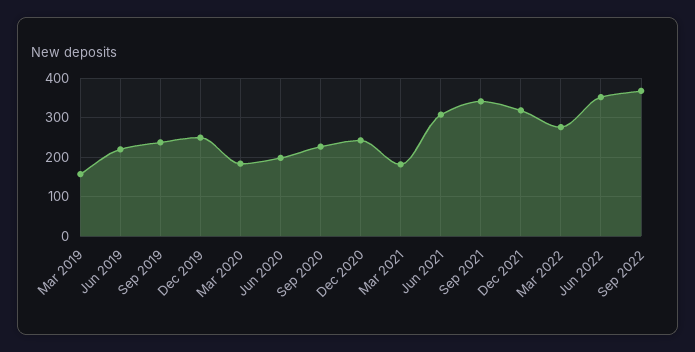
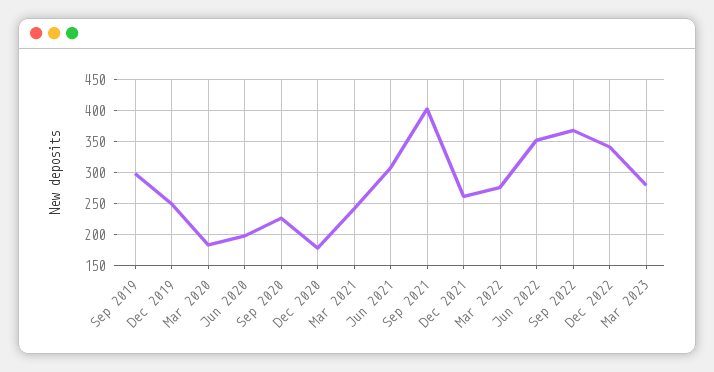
Mar 2019: 160 -> none
Jun 2019: 220 -> none
Sep 2019: 240 -> 300
Dec 2020: 240 -> 180
Mar 2021: 180 -> 240
Sep 2021: 340 -> 400
Dec 2021: 320 -> 260
Dec 2022: none -> 340
Mar 2023: none -> 280

